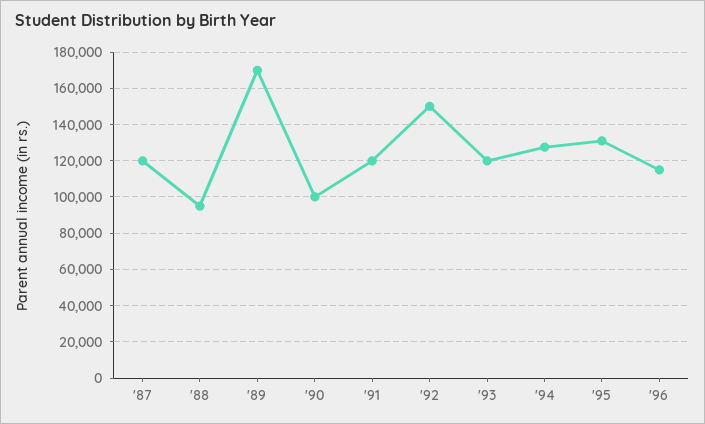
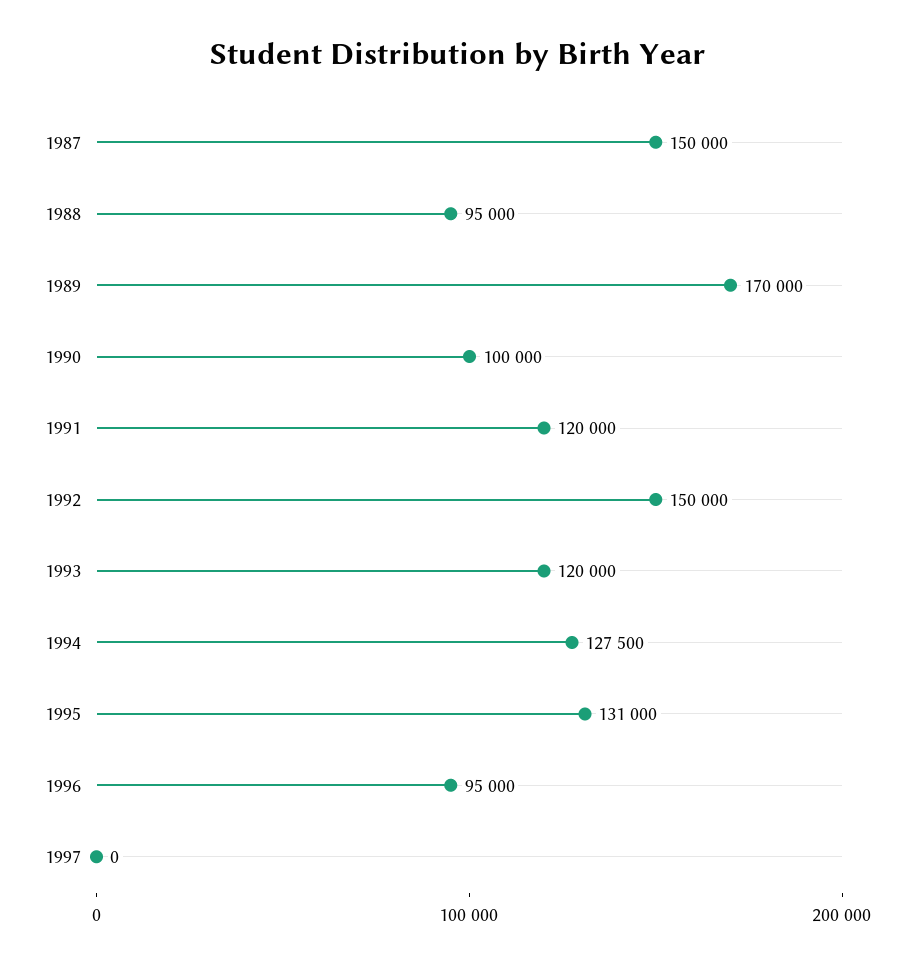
'87: 120000 -> 150000
'96: 115000 -> 95000
1997: none -> 0

